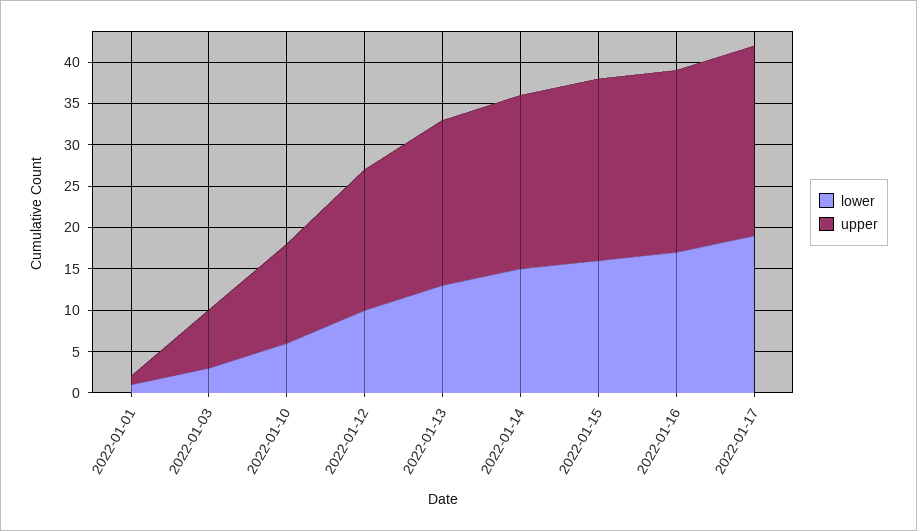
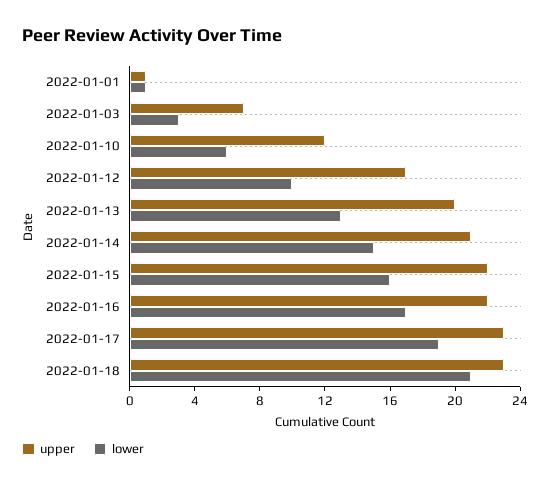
upper, 2022-01-18: none -> 23
lower, 2022-01-18: none -> 21

